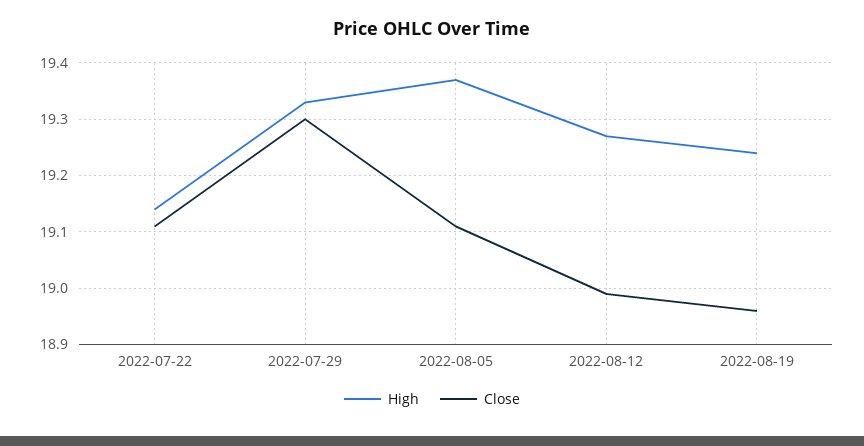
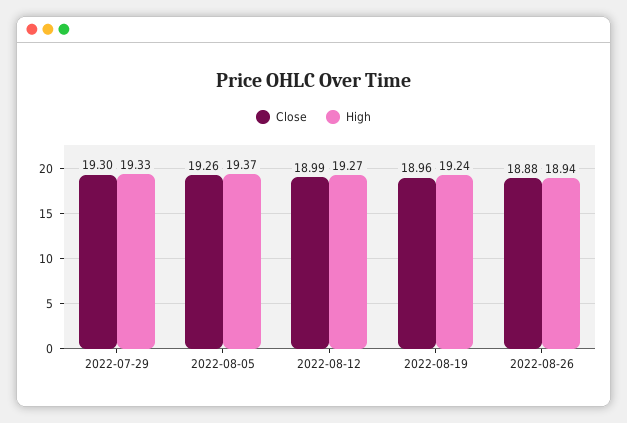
High, 2022-07-22: 19.15 -> none
Close, 2022-07-22: 19.1 -> none
Close, 2022-08-05: 19.1 -> 19.26
Close, 2022-08-26: none -> 18.88
High, 2022-08-26: none -> 18.94

